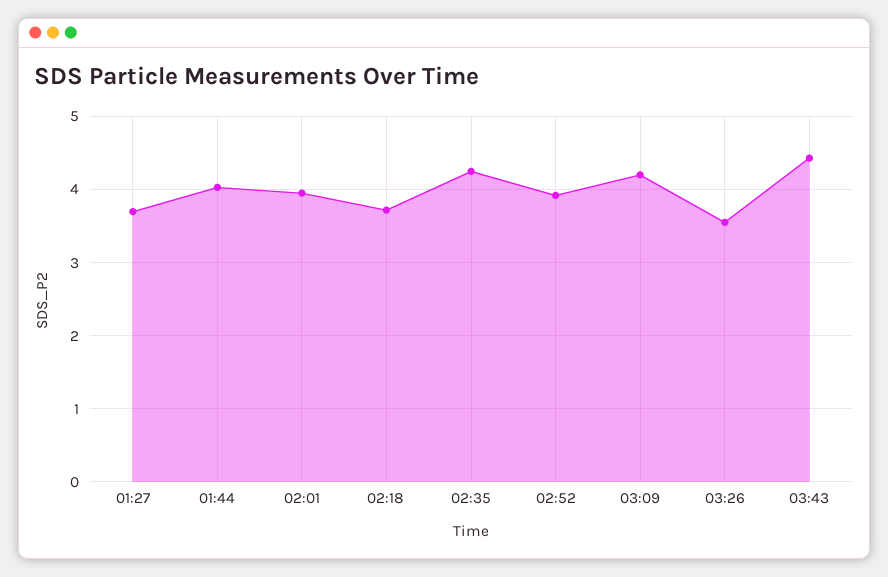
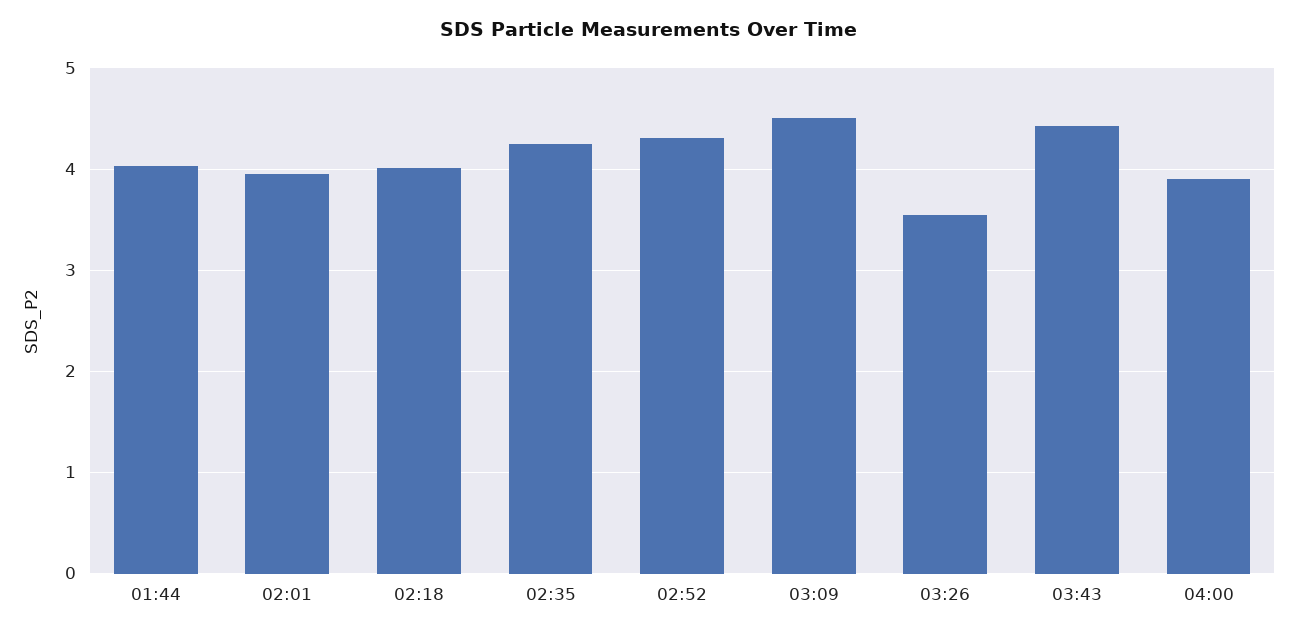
01:27: 3.7 -> none
02:18: 3.7 -> 4
02:52: 3.9 -> 4.3
03:09: 4.2 -> 4.5
04:00: none -> 3.9

